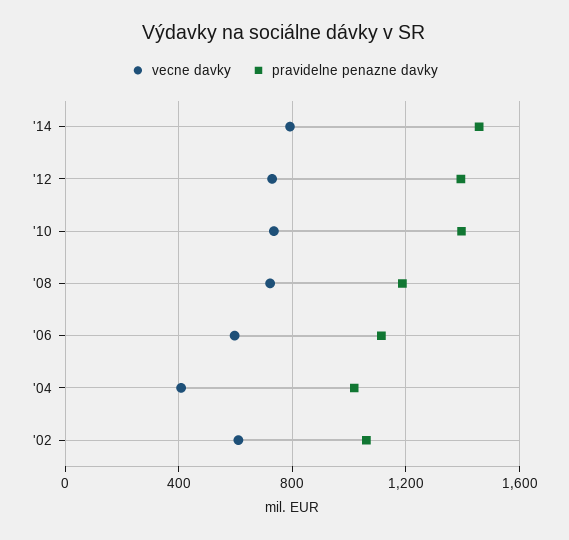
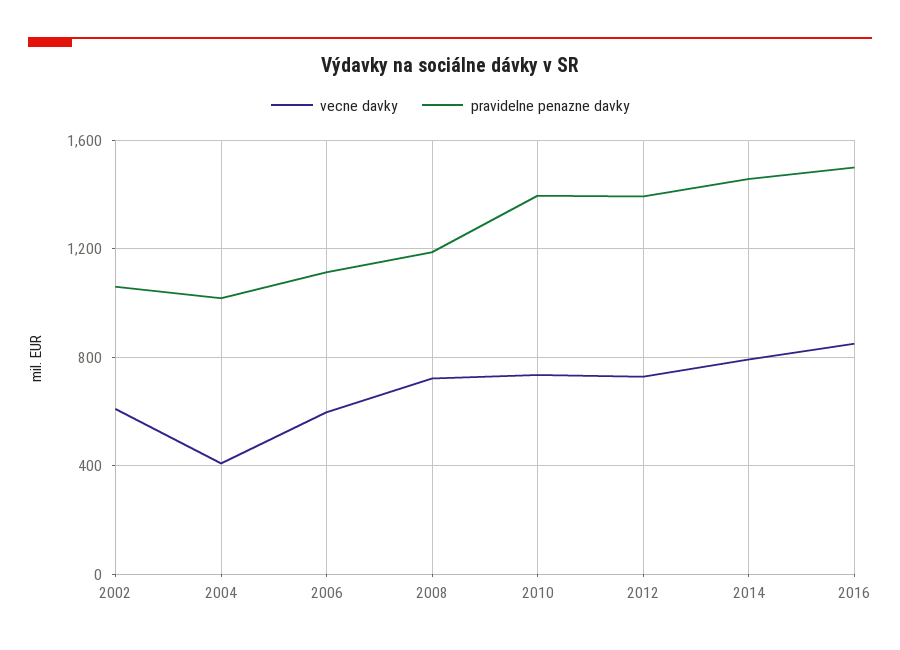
vecne davky, 2016: none -> 850
pravidelne penazne davky, 2016: none -> 1500

